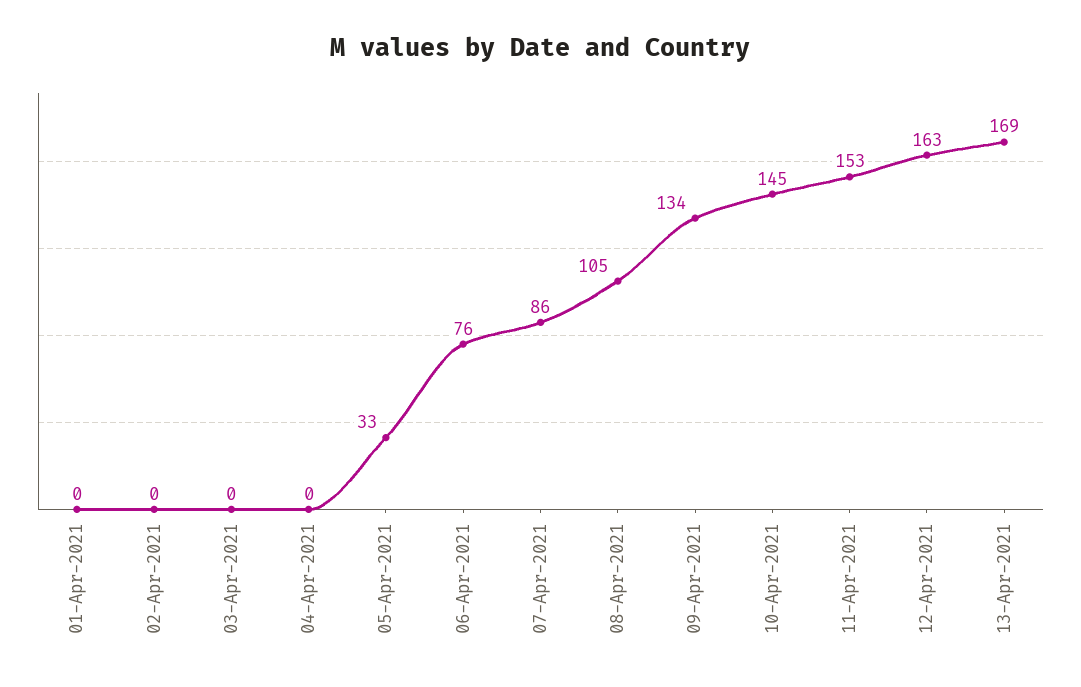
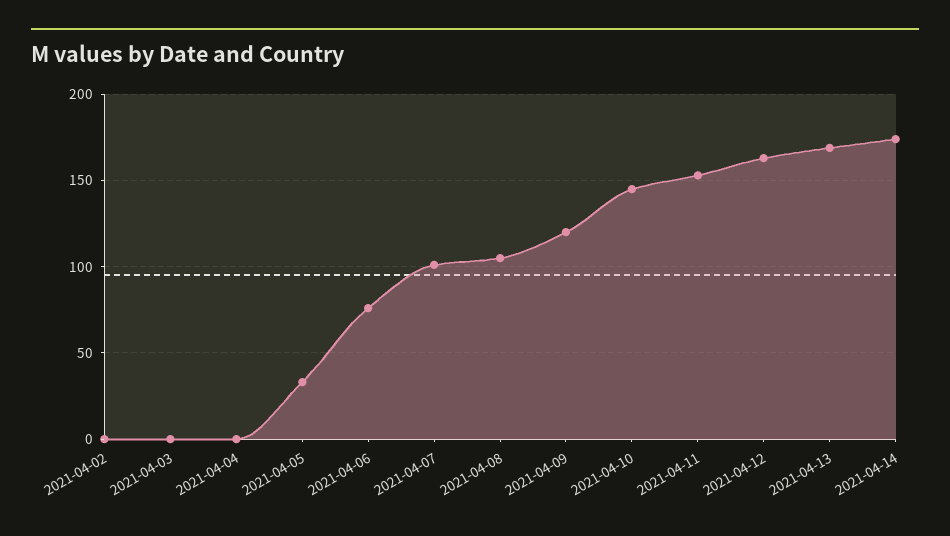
01-Apr-2021: 0 -> none
07-Apr-2021: 86 -> 100
09-Apr-2021: 134 -> 120
2021-04-14: none -> 175

